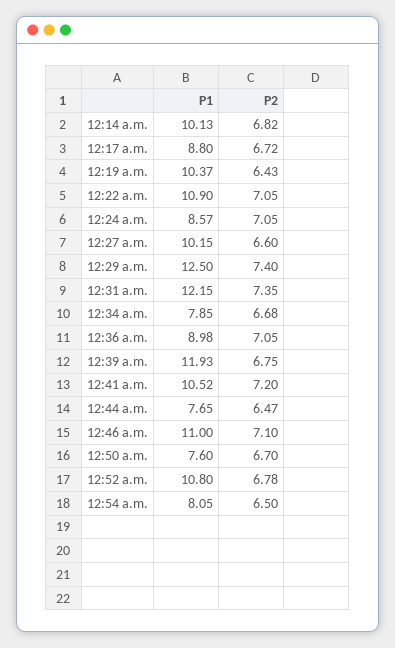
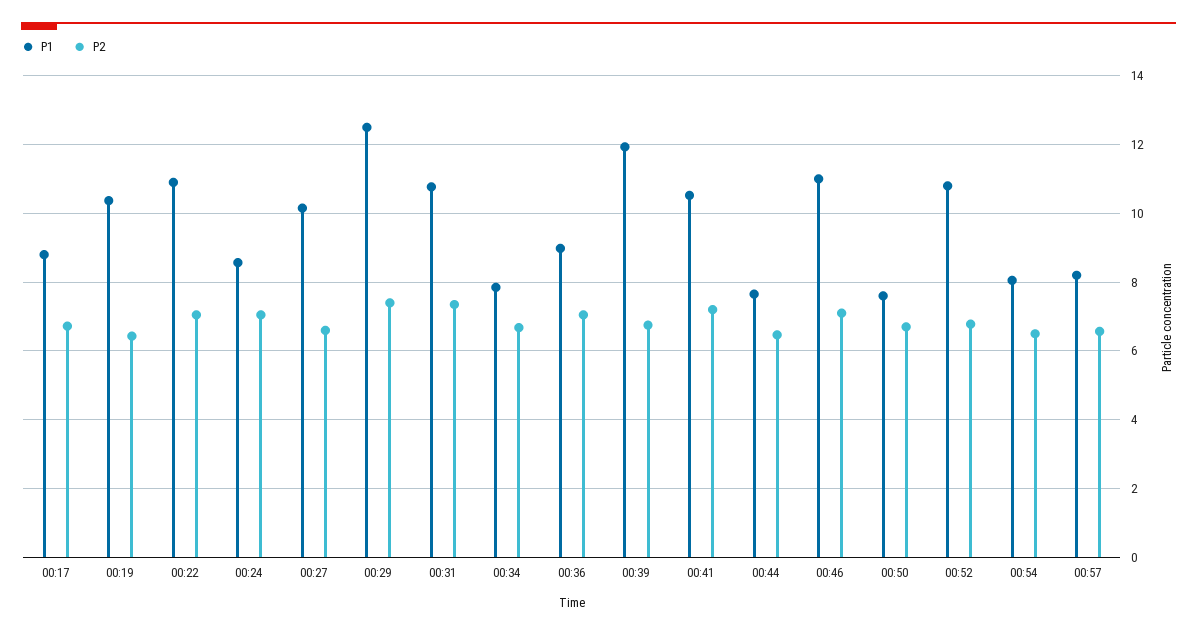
P1, 12:14 a.m.: 10.13 -> none
P2, 12:14 a.m.: 6.82 -> none
P1, 12:31 a.m.: 12.15 -> 10.8
P1, 00:57: none -> 8.2
P2, 00:57: none -> 6.6

